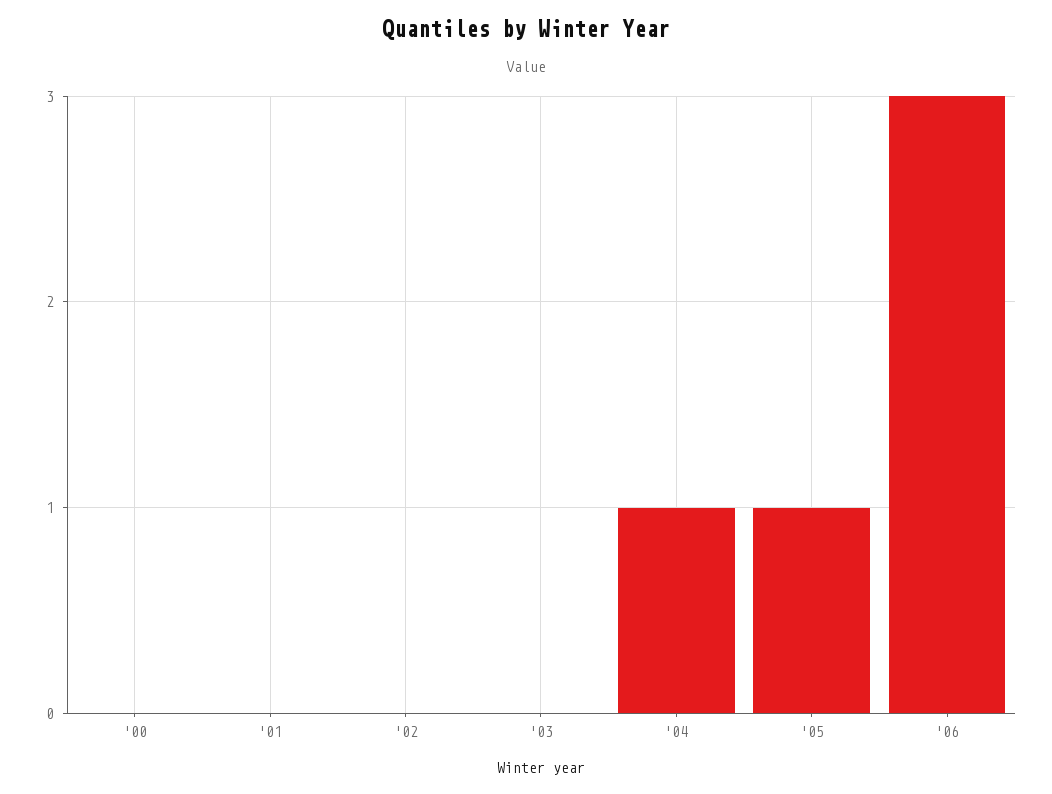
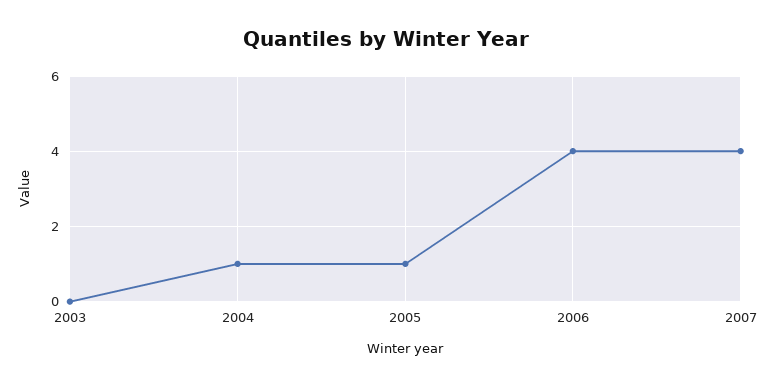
'00: 0 -> none
'01: 0 -> none
'02: 0 -> none
'06: 3 -> 4
2007: none -> 4

